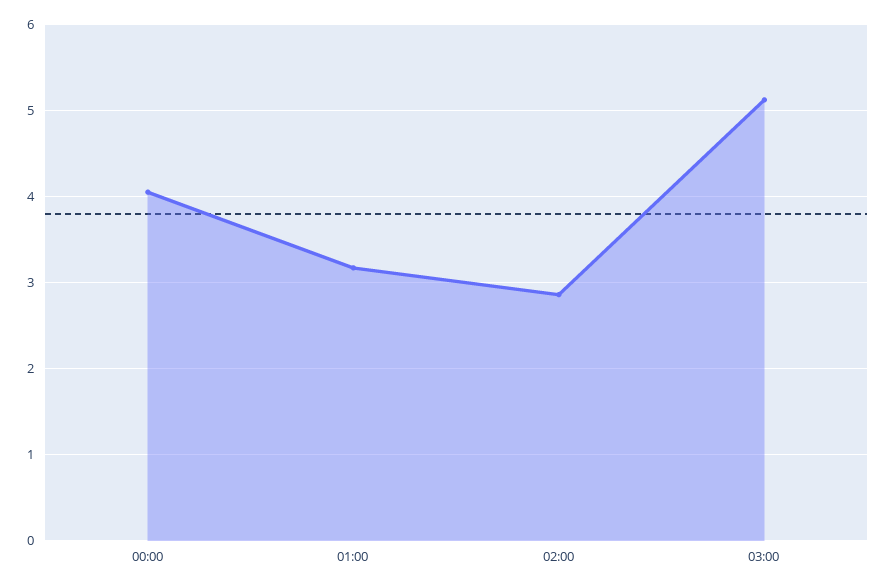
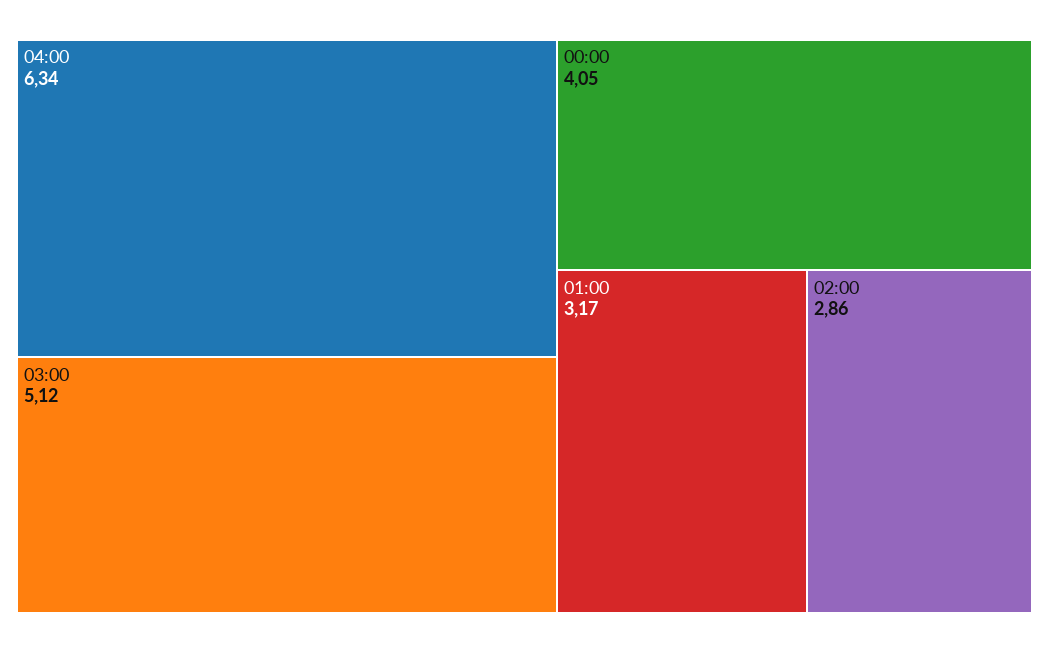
04:00: none -> 6.34

